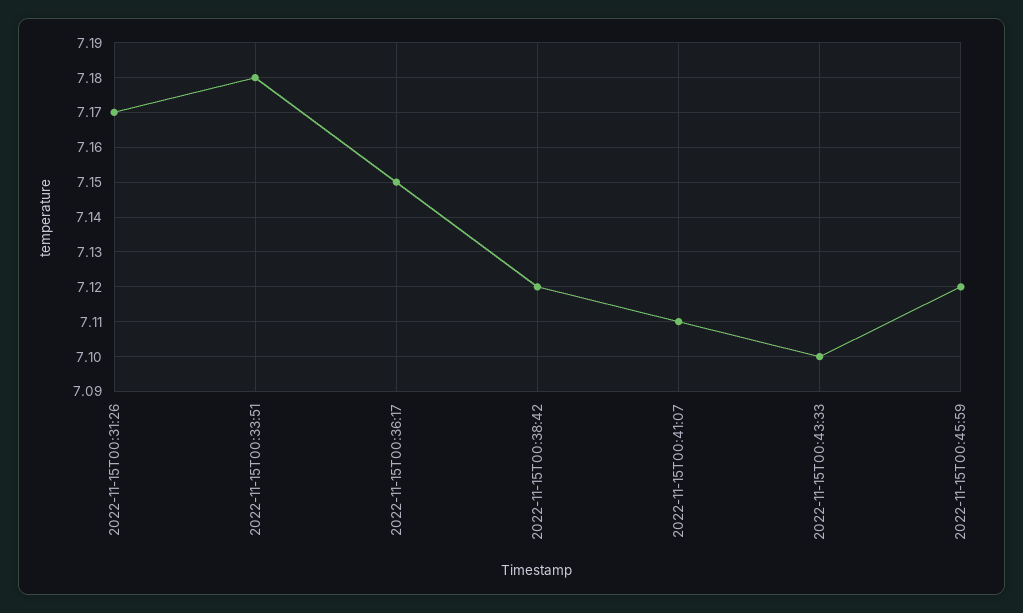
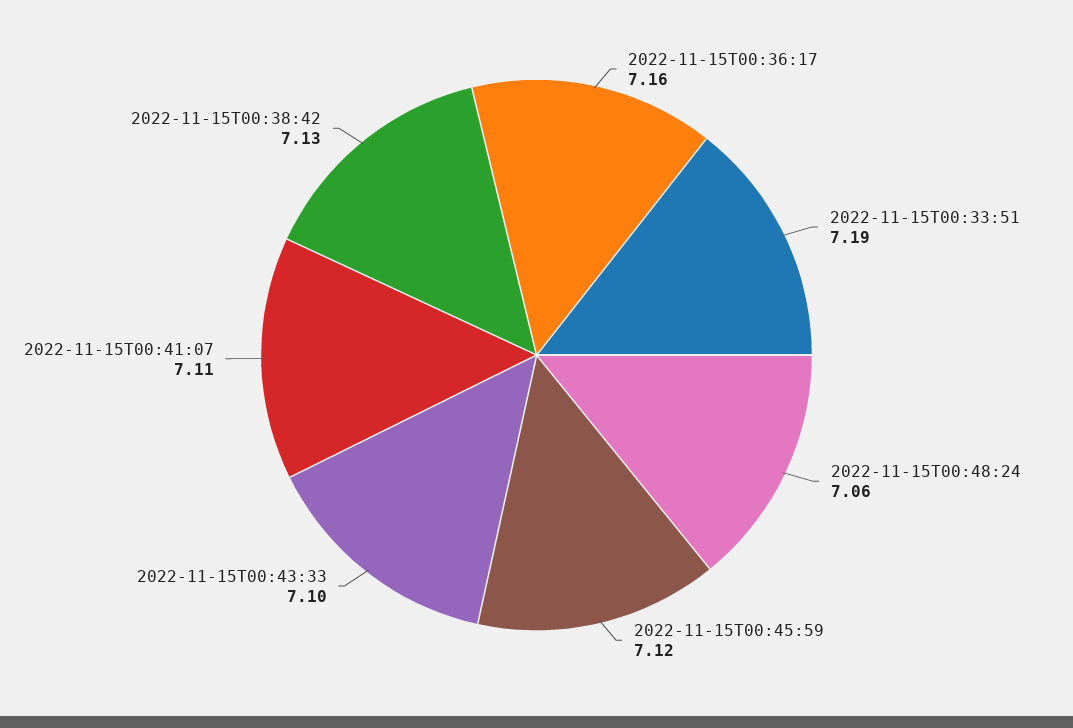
2022-11-15T00:31:26: 7.17 -> none
2022-11-15T00:33:51: 7.18 -> 7.19
2022-11-15T00:36:17: 7.15 -> 7.16
2022-11-15T00:38:42: 7.12 -> 7.13
2022-11-15T00:48:24: none -> 7.06

